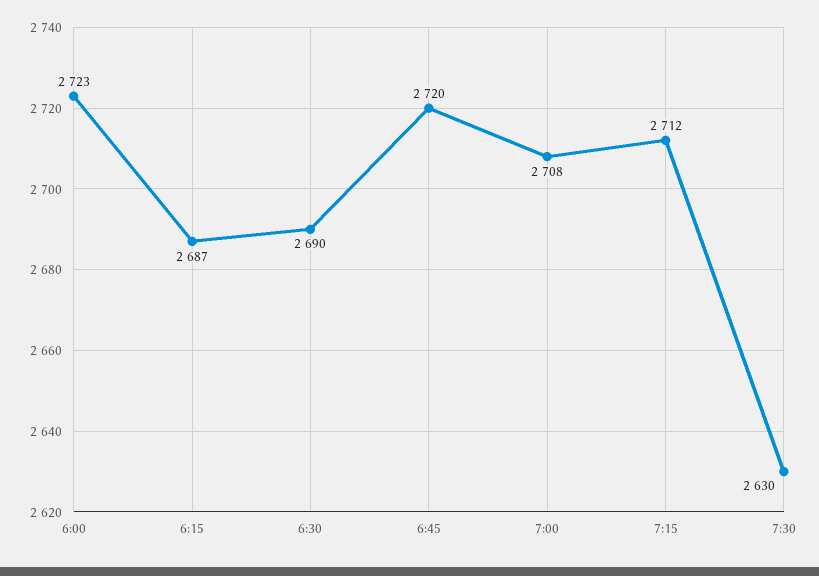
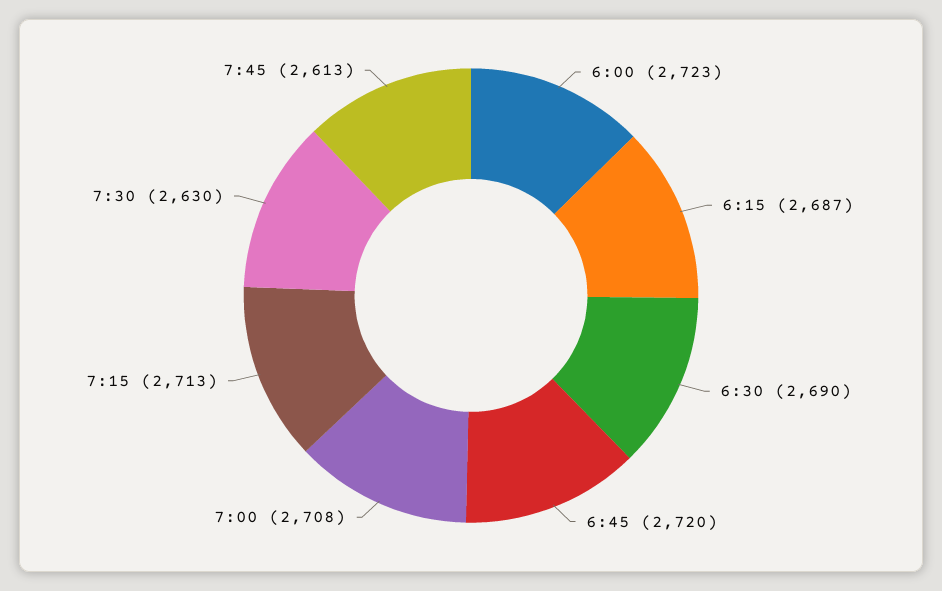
7:15: 2712 -> 2713
7:45: none -> 2613

